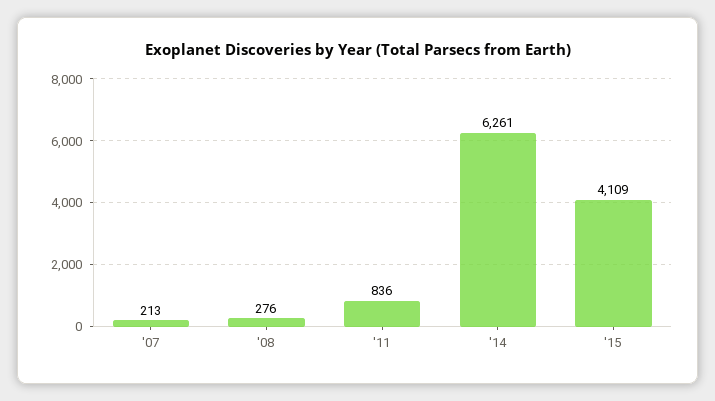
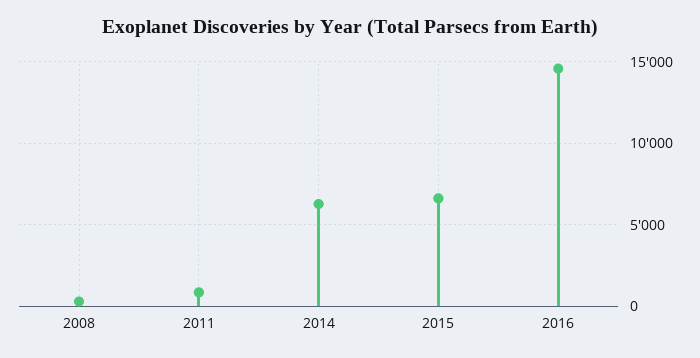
'07: 213 -> none
'15: 4109 -> 6500
2016: none -> 14500

